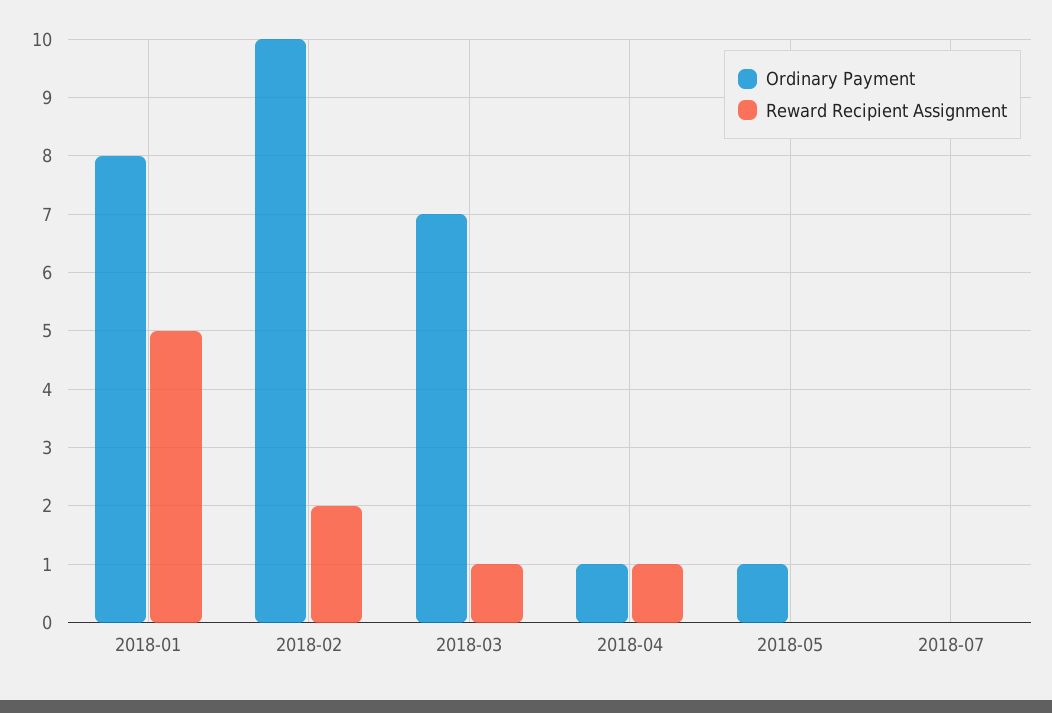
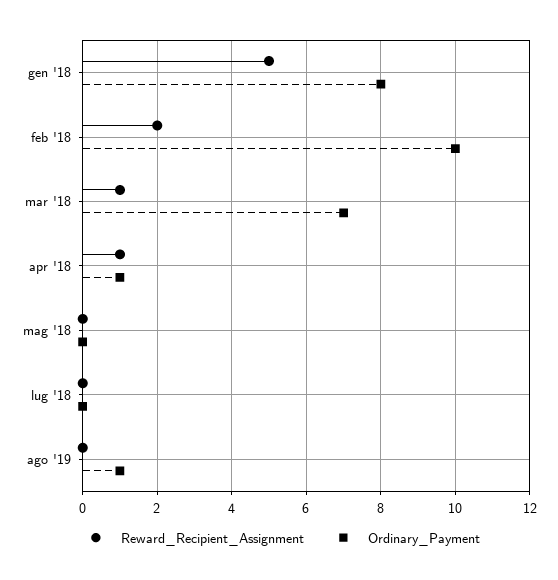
Ordinary Payment, 2018-05: 1 -> 0
Reward Recipient Assignment, ago '19: none -> 0
Ordinary Payment, ago '19: none -> 1

